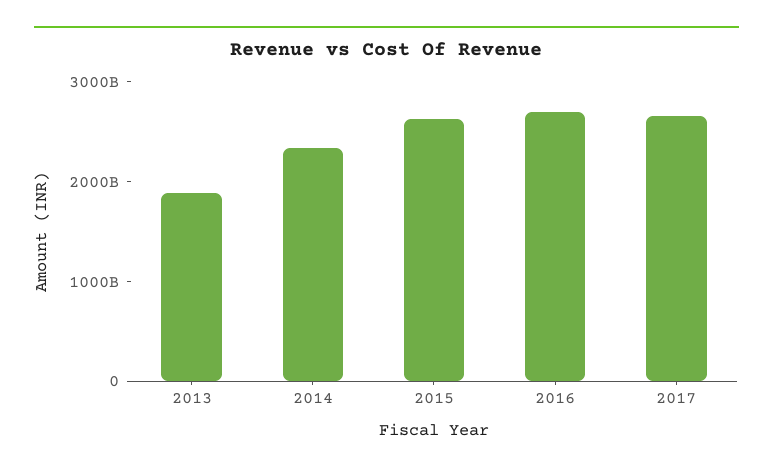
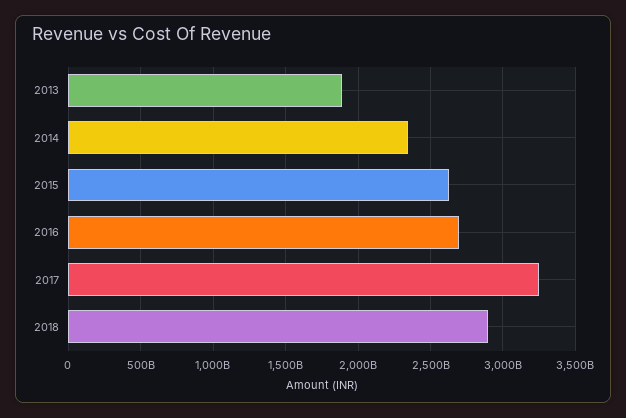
2017: 2600000000000 -> 3250000000000
2018: none -> 2900000000000

